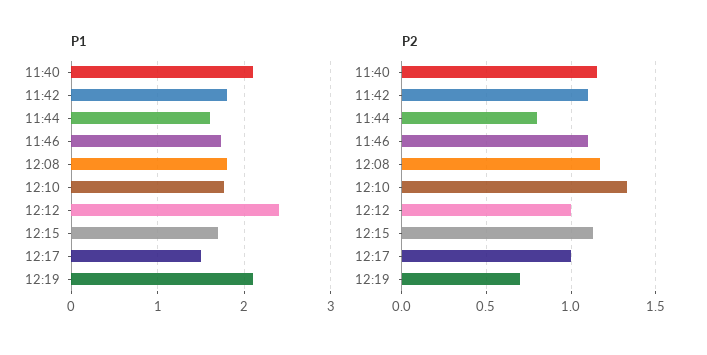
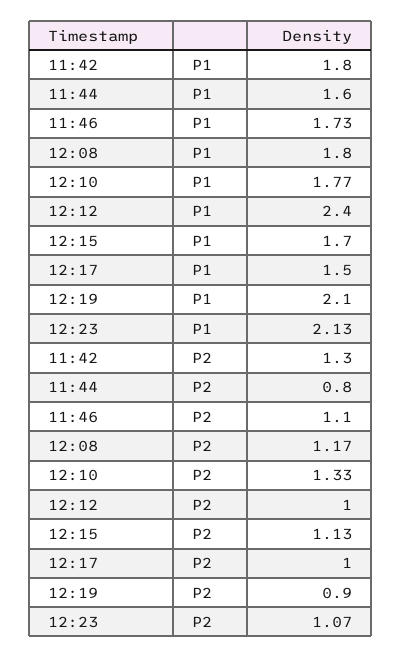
P1, 11:40: 2.1 -> none
P2, 11:40: 1.15 -> none
P2, 11:42: 1.1 -> 1.3
P2, 12:19: 0.7 -> 0.9
P1, 12:23: none -> 2.13
P2, 12:23: none -> 1.07

